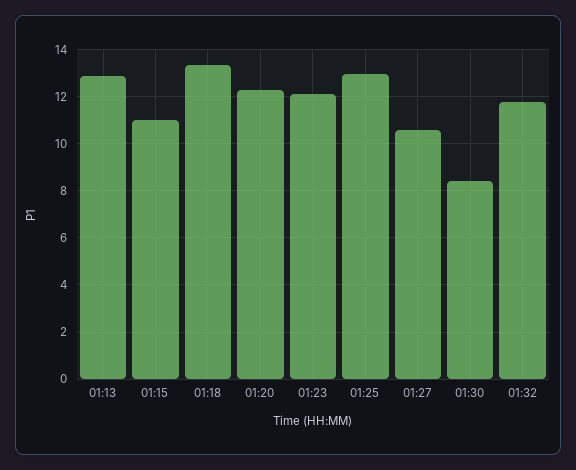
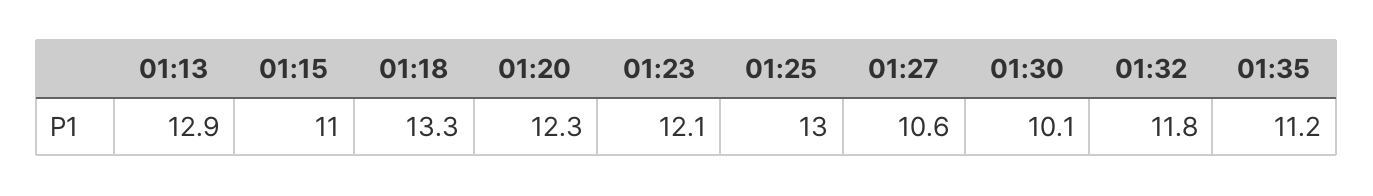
01:30: 8.5 -> 10.1
01:35: none -> 11.2

